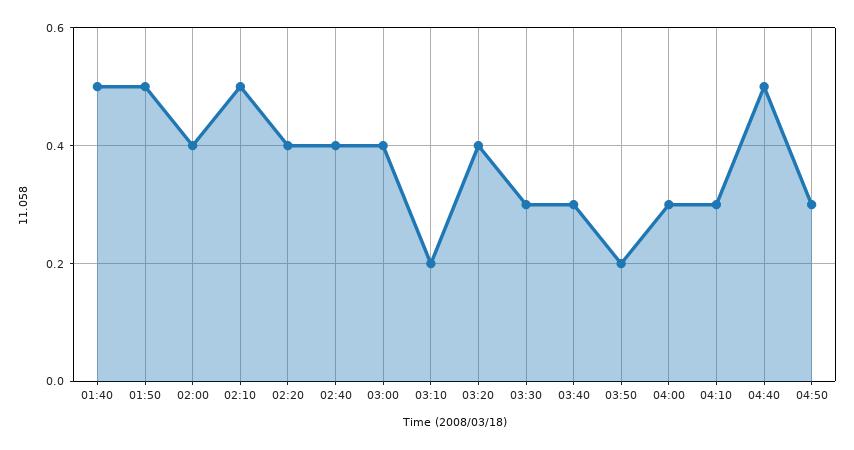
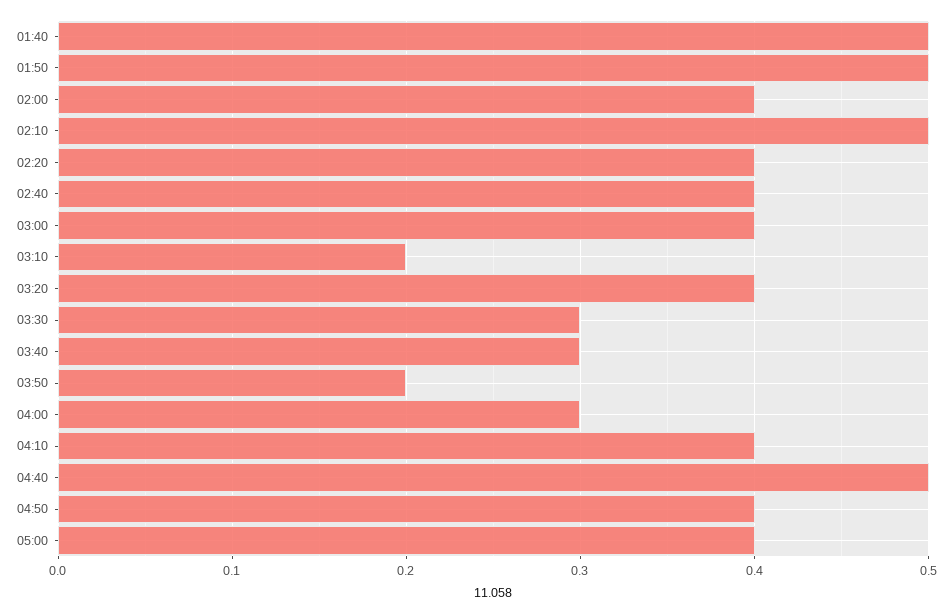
04:10: 0.3 -> 0.4
04:50: 0.3 -> 0.4
05:00: none -> 0.4

